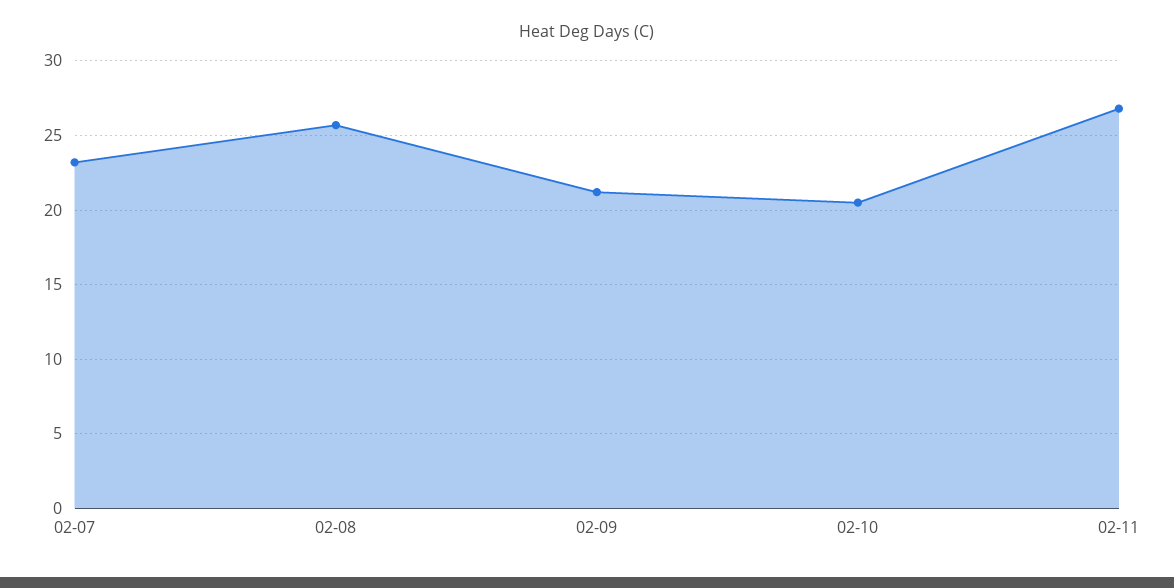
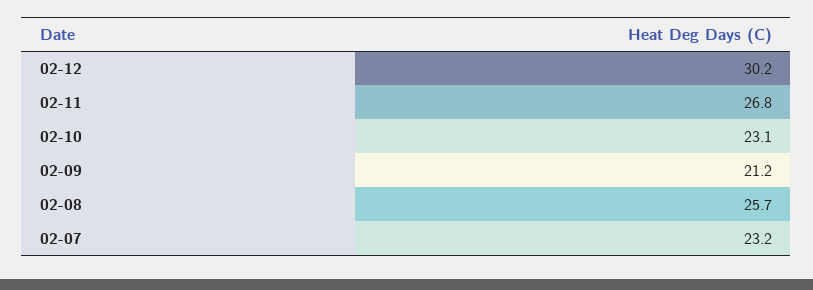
02-10: 20.5 -> 23.1
02-12: none -> 30.2

